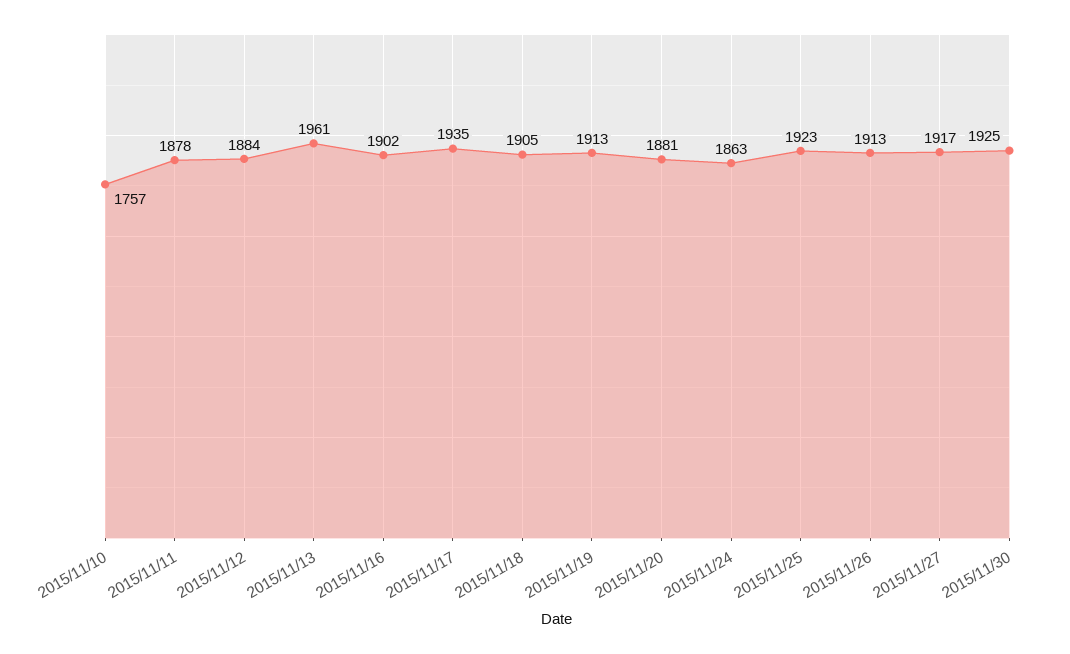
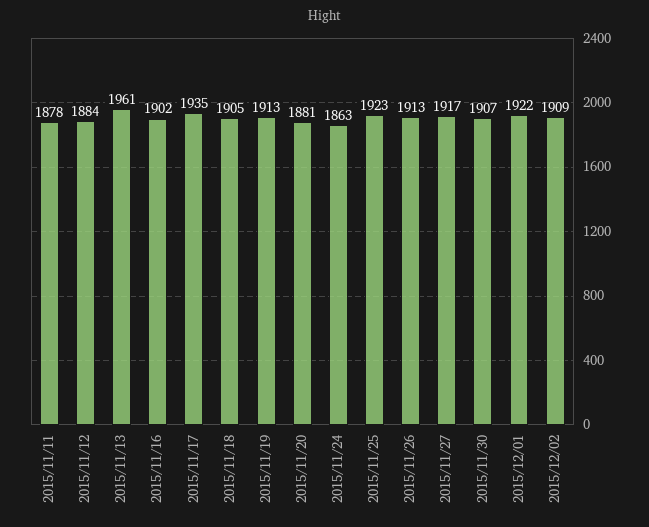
2015/11/10: 1757 -> none
2015/11/30: 1925 -> 1907
2015/12/01: none -> 1922
2015/12/02: none -> 1909

